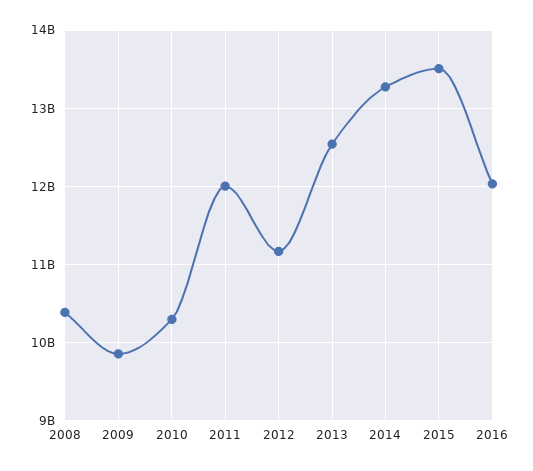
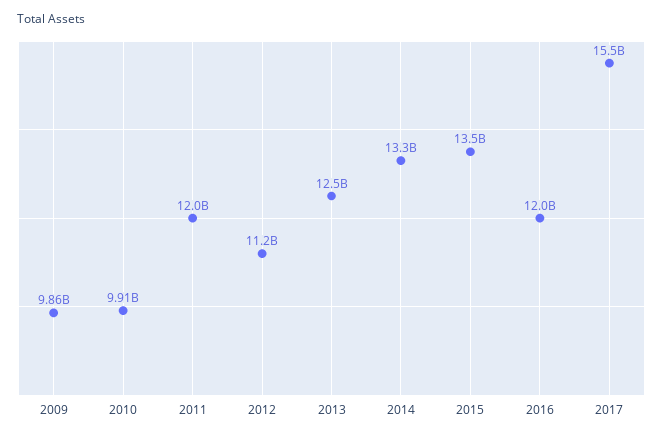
2008: 10400000000 -> none
2010: 10300000000 -> 9910000000
2017: none -> 15500000000

